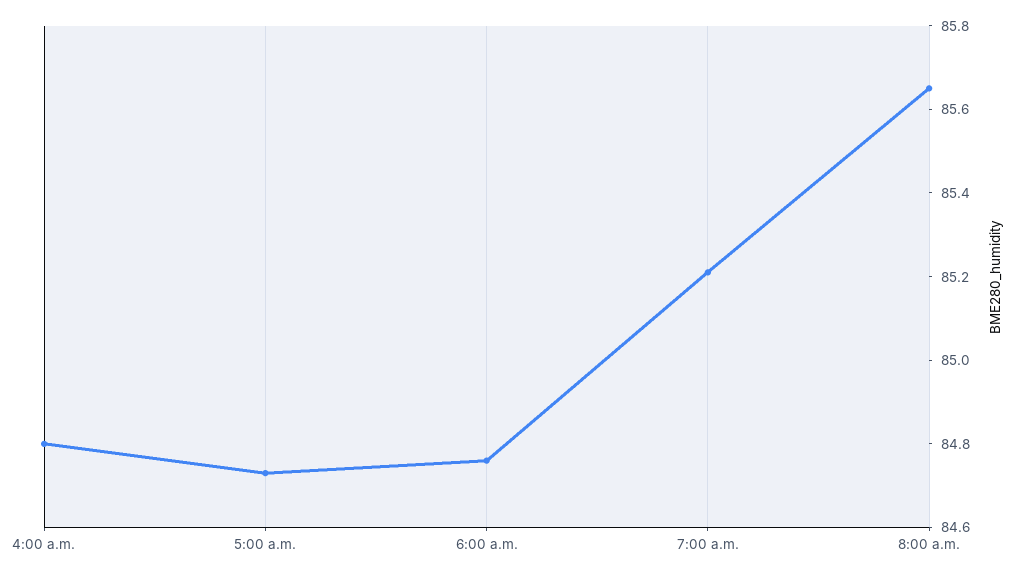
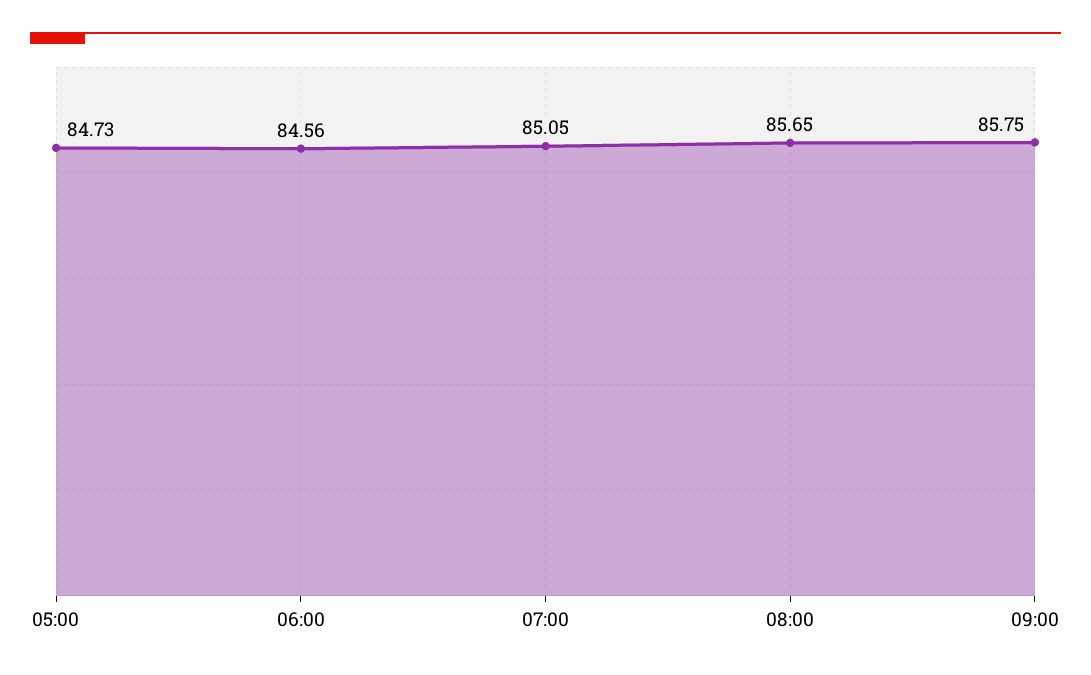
4:00 a.m.: 84.8 -> none
6:00 a.m.: 84.75 -> 84.56
7:00 a.m.: 85.2 -> 85.05
09:00: none -> 85.75

